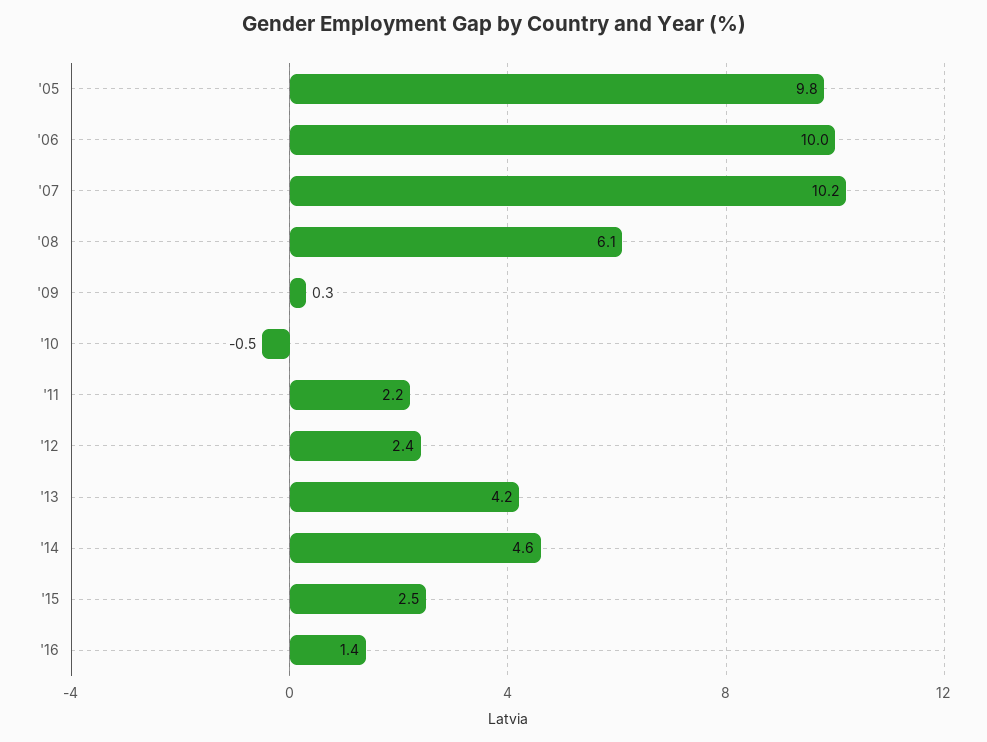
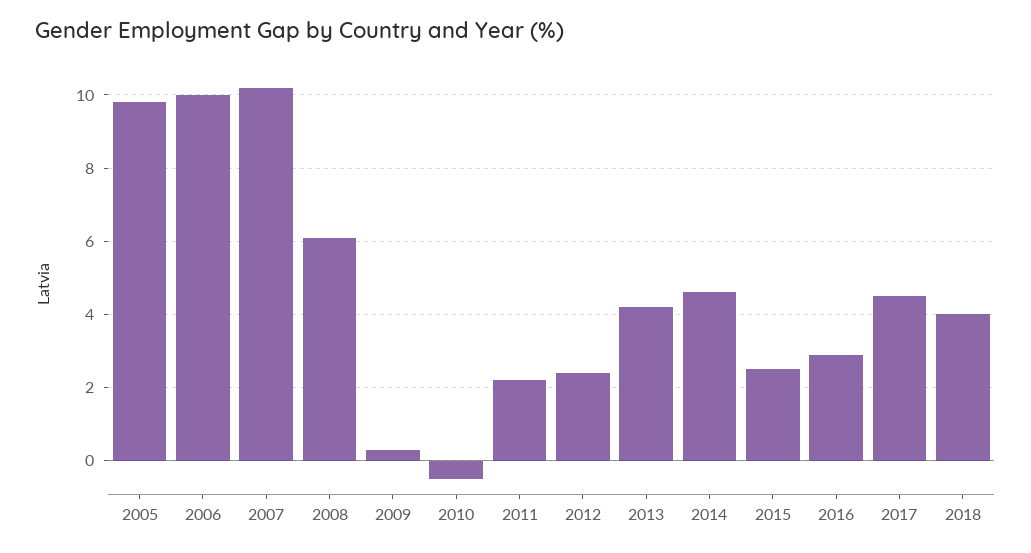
'16: 1.4 -> 3
2017: none -> 4.5
2018: none -> 4

